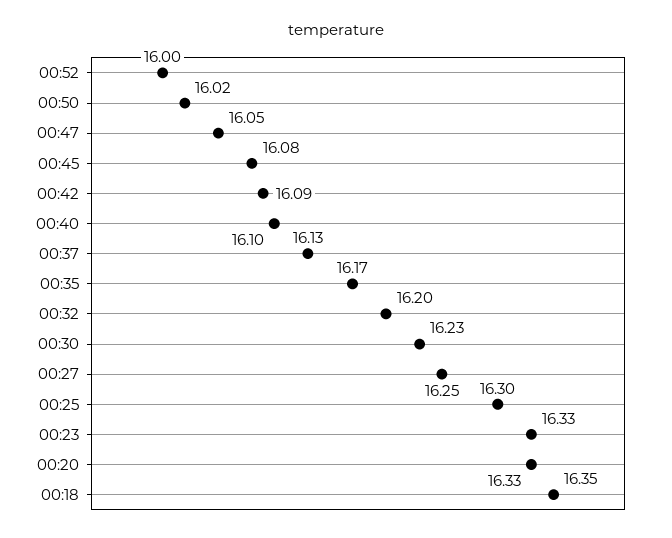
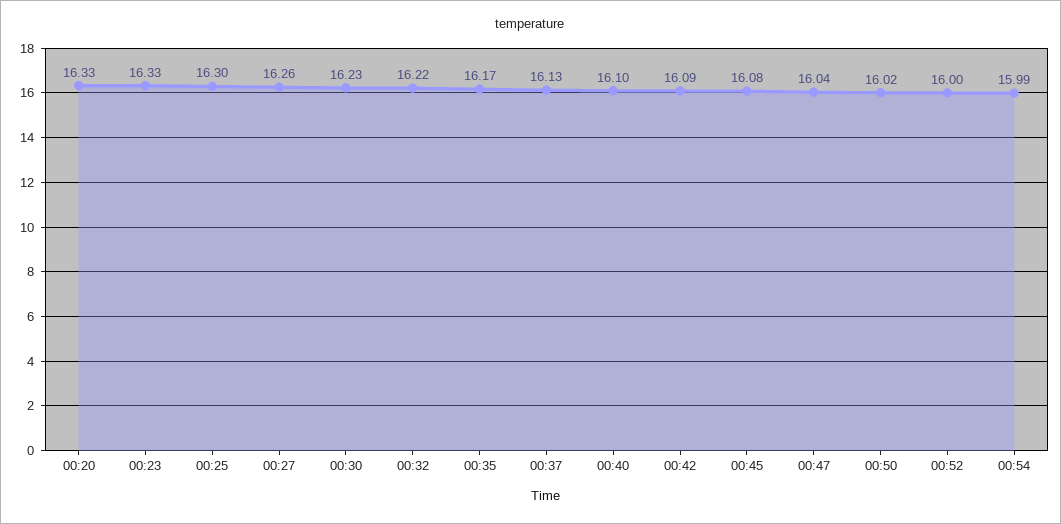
00:47: 16.05 -> 16.04
00:32: 16.2 -> 16.22
00:27: 16.25 -> 16.26
00:18: 16.35 -> none
00:54: none -> 15.99

